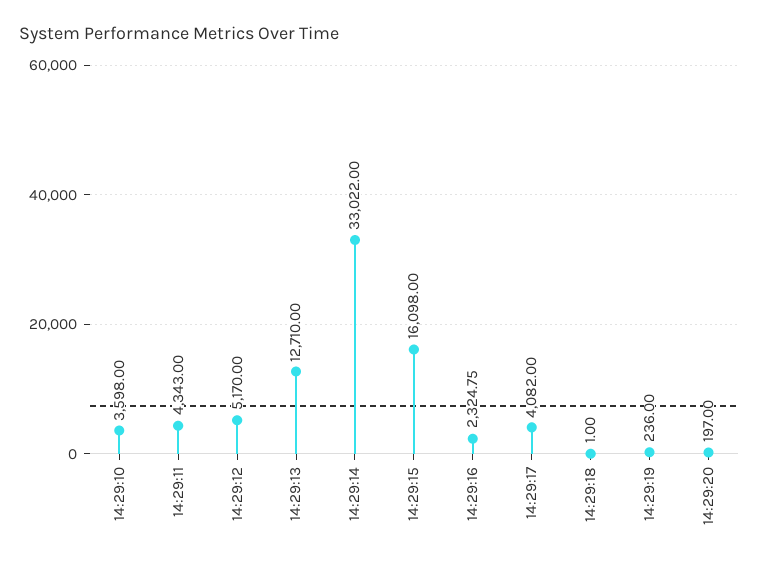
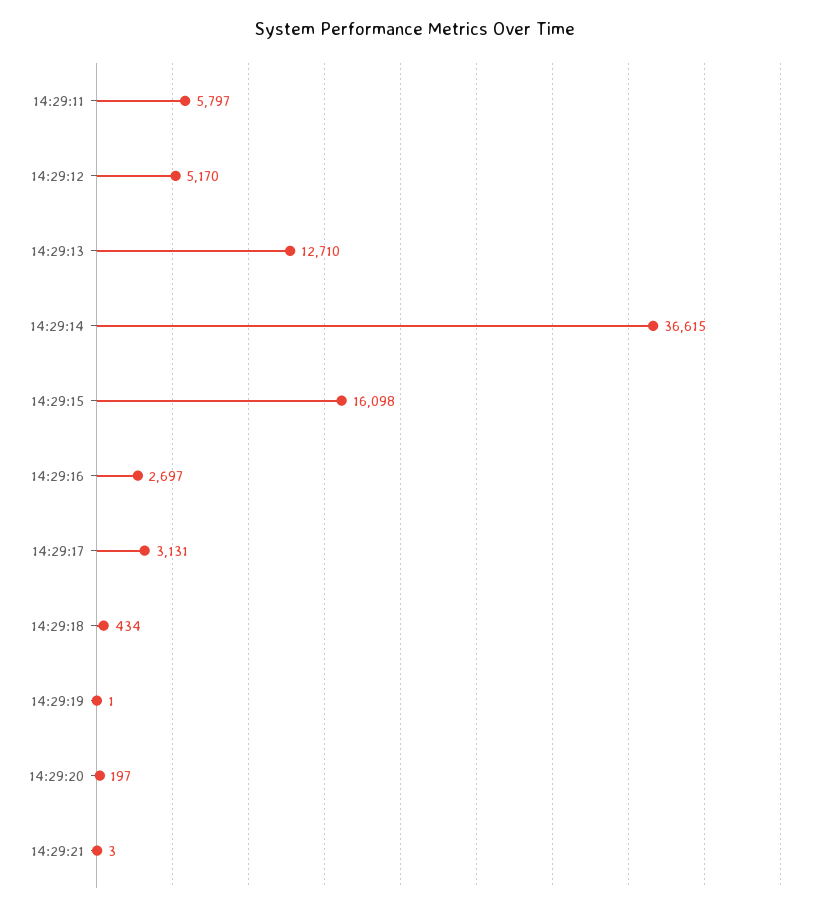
14:29:10: 3598 -> none
14:29:11: 4343 -> 5797
14:29:14: 33022 -> 36615
14:29:16: 2324.75 -> 2697
14:29:17: 4082 -> 3131
14:29:18: 1 -> 434
14:29:19: 236 -> 1
14:29:21: none -> 3

